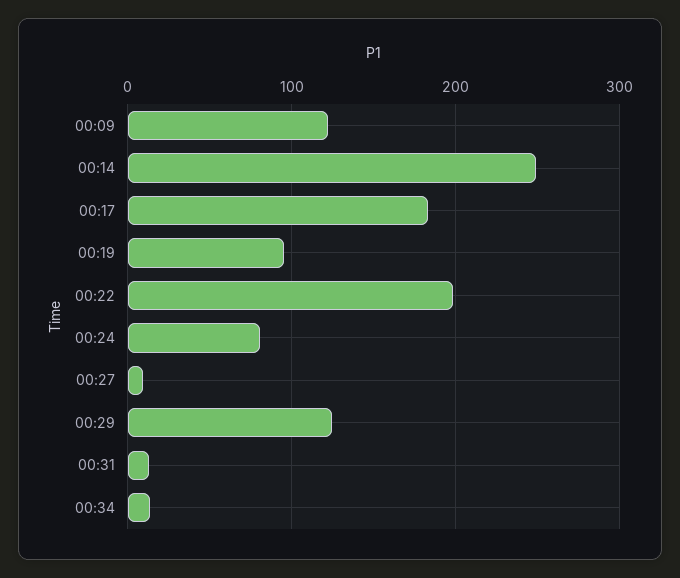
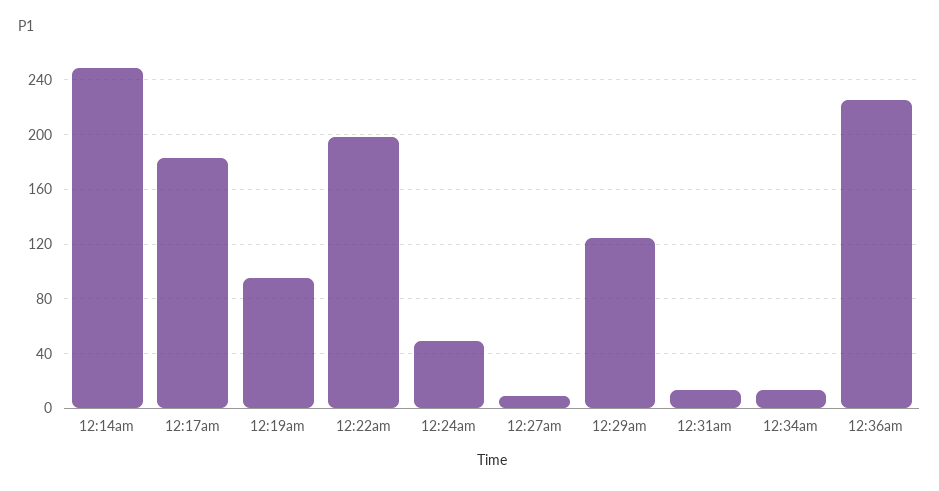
00:09: 120 -> none
00:24: 80 -> 50
12:36am: none -> 225

